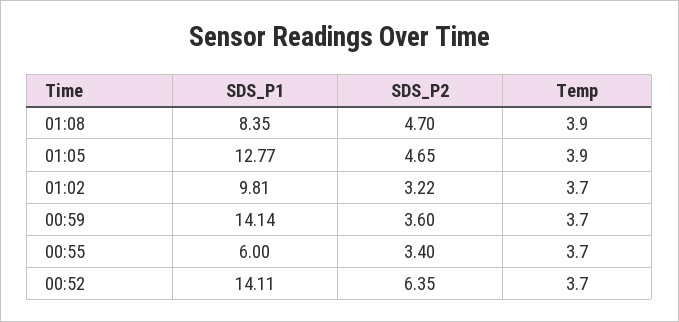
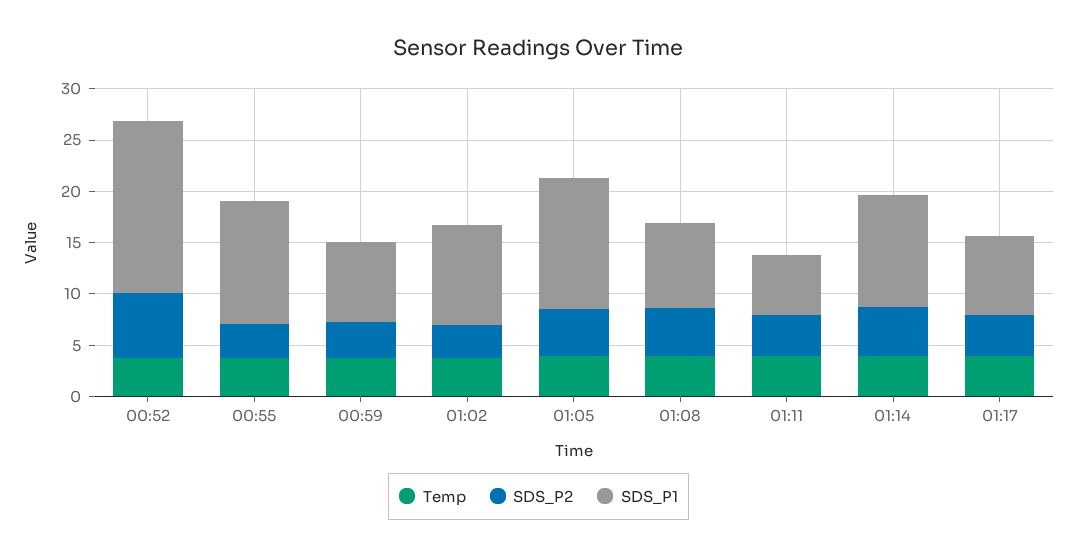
SDS_P1, 00:59: 14.14 -> 8
SDS_P1, 00:55: 6 -> 12
SDS_P1, 00:52: 14.11 -> 17
Temp, 01:11: none -> 4
SDS_P2, 01:11: none -> 4
SDS_P1, 01:11: none -> 6
Temp, 01:14: none -> 4
SDS_P2, 01:14: none -> 5
SDS_P1, 01:14: none -> 11
Temp, 01:17: none -> 4
SDS_P2, 01:17: none -> 4
SDS_P1, 01:17: none -> 8

